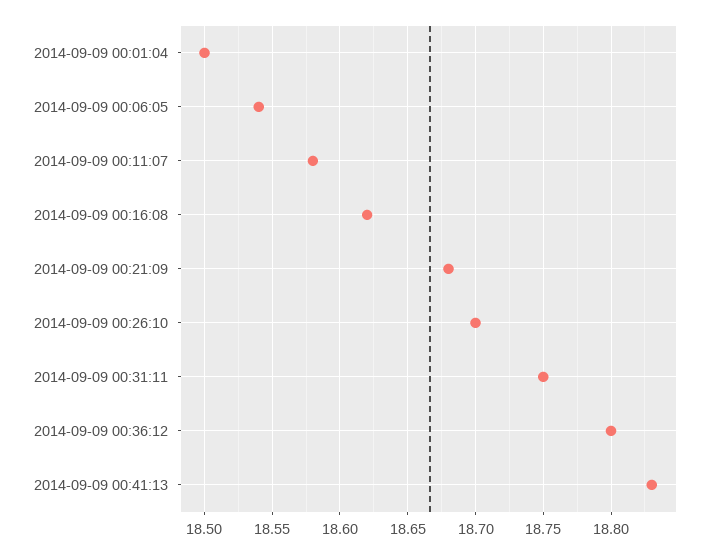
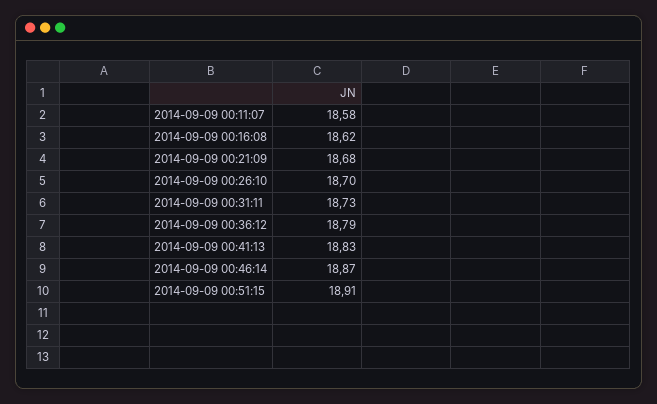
2014-09-09 00:01:04: 18.5 -> none
2014-09-09 00:06:05: 18.54 -> none
2014-09-09 00:31:11: 18.75 -> 18.73
2014-09-09 00:36:12: 18.8 -> 18.79
2014-09-09 00:46:14: none -> 18.87
2014-09-09 00:51:15: none -> 18.91

